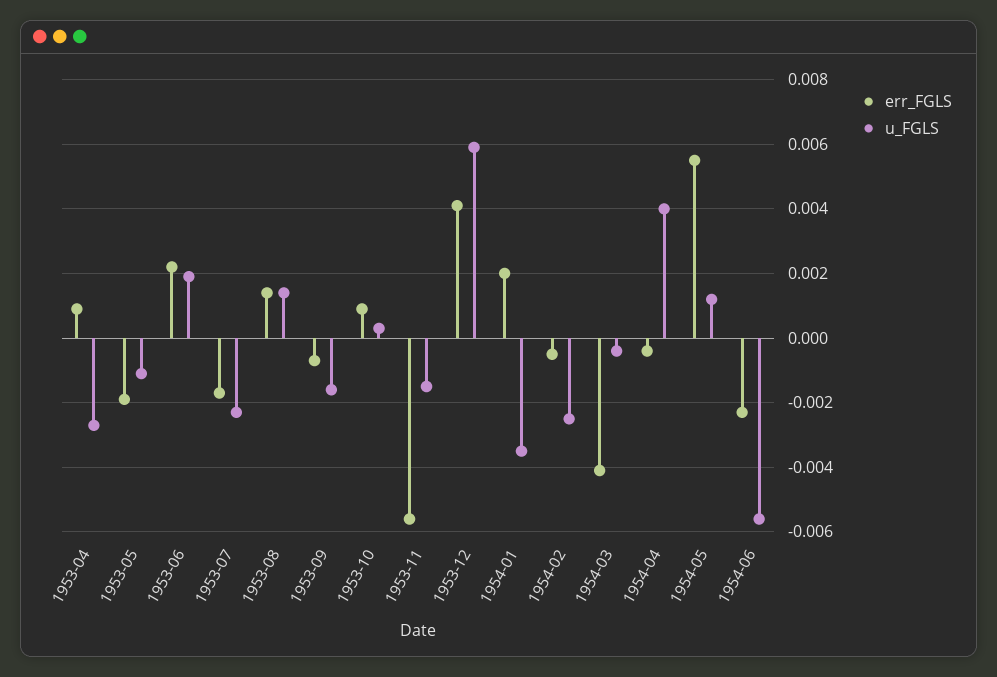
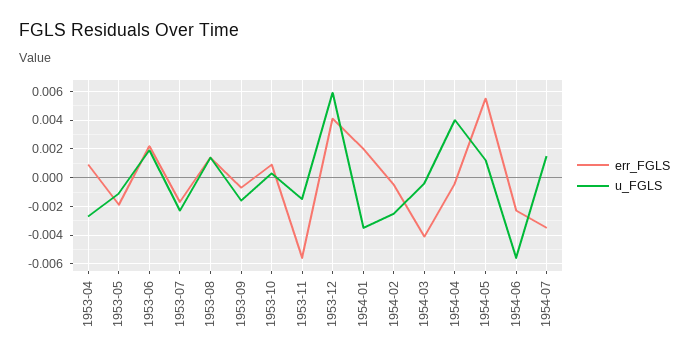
err_FGLS, 1954-07: none -> -0.0035
u_FGLS, 1954-07: none -> 0.0015

